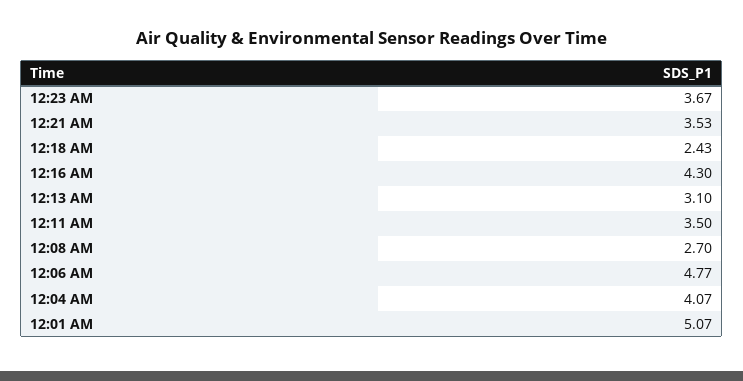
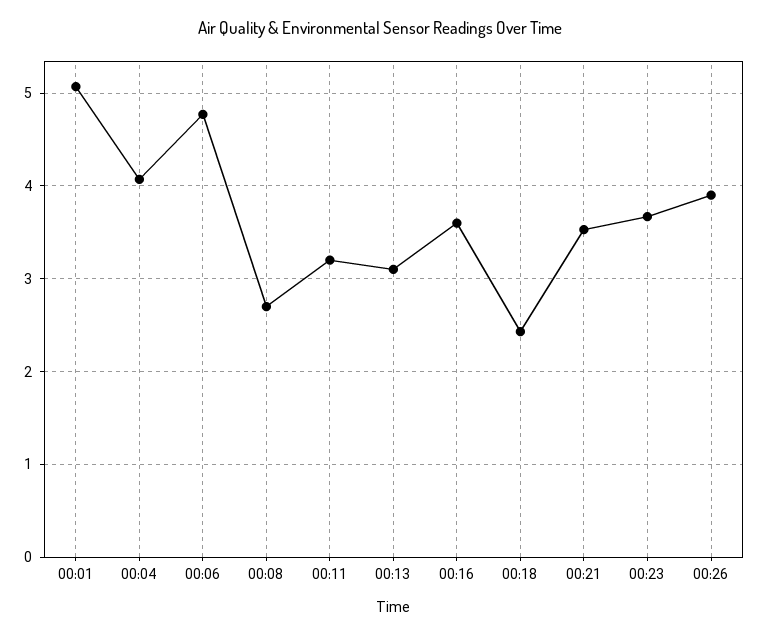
12:16 AM: 4.3 -> 3.6
12:11 AM: 3.5 -> 3.2
00:26: none -> 3.9

